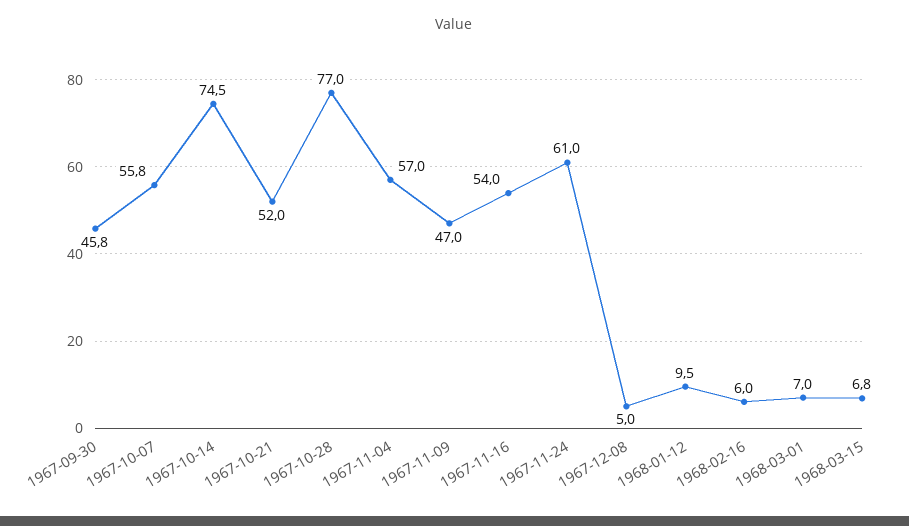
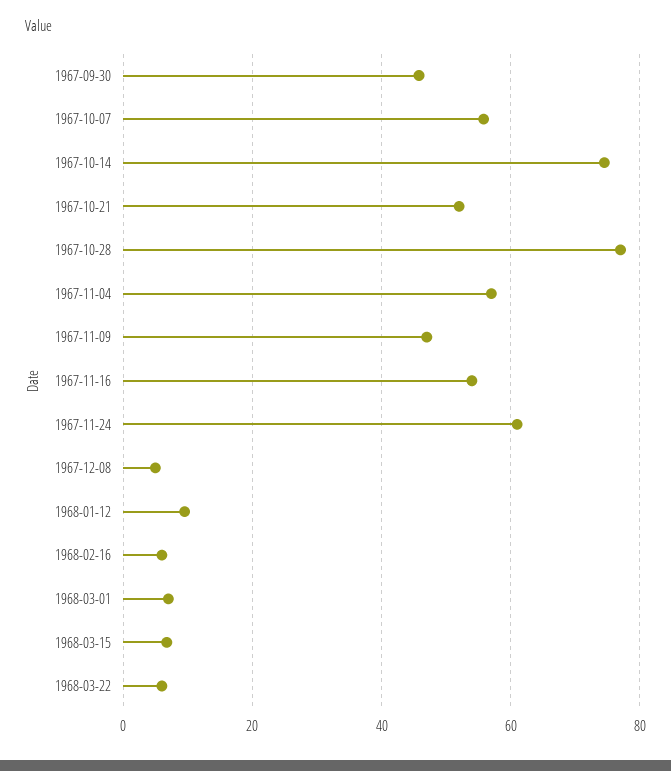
1968-03-22: none -> 6

